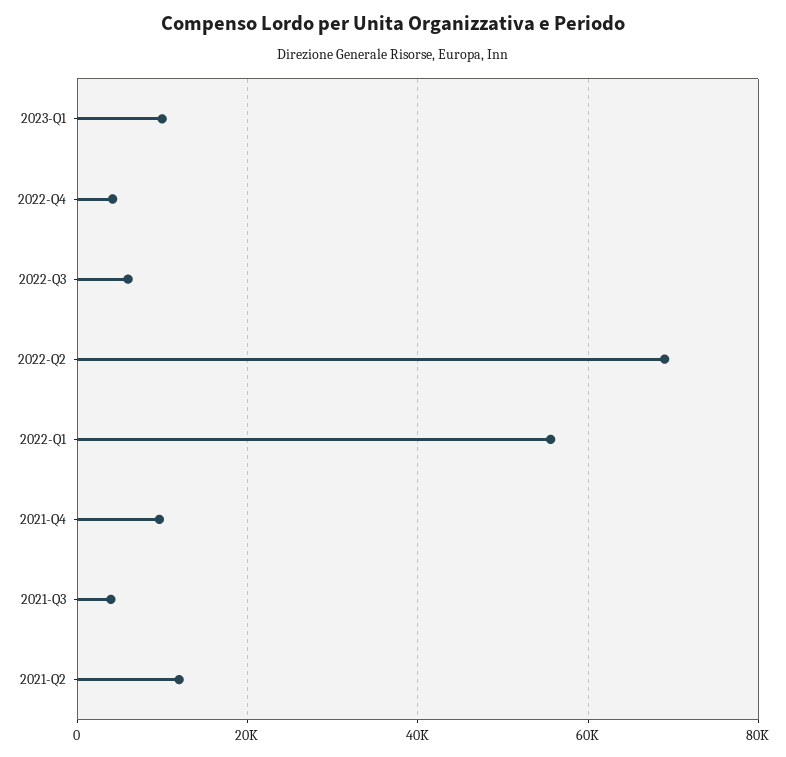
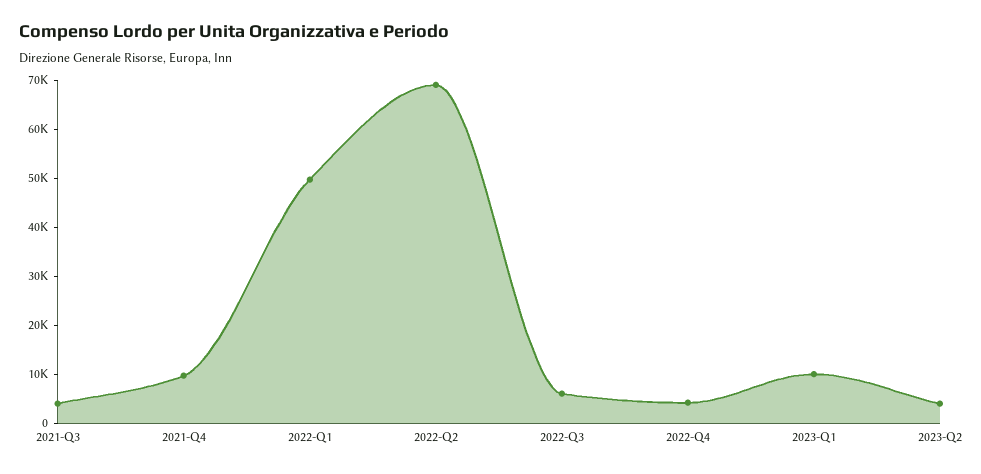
2022-Q1: 56000 -> 50000
2021-Q2: 12000 -> none
2023-Q2: none -> 4000

